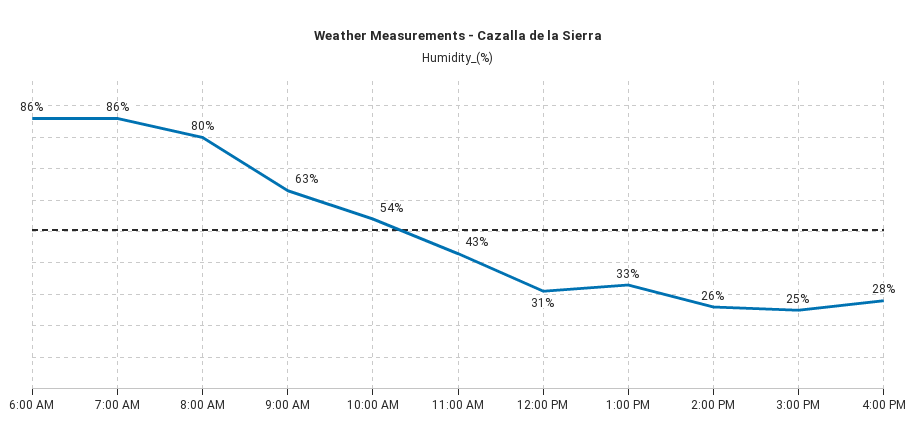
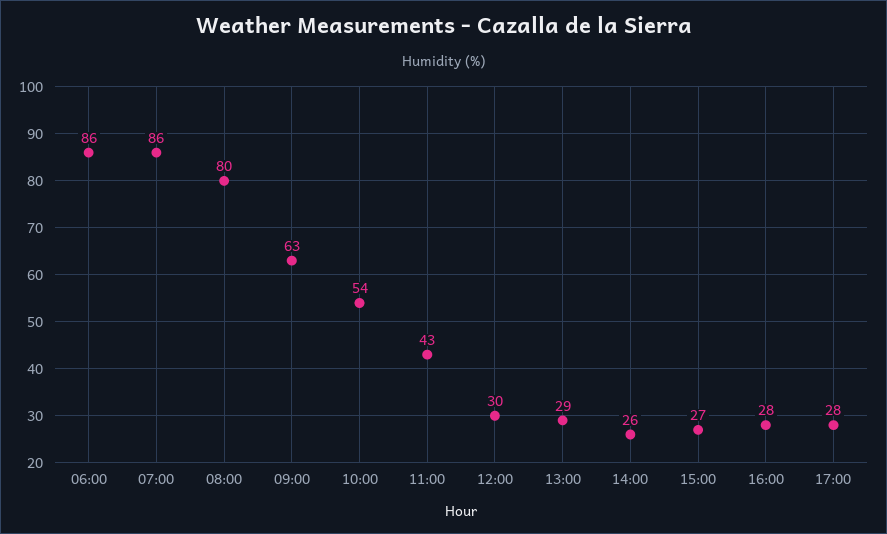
12:00 PM: 31 -> 30
1:00 PM: 33 -> 29
3:00 PM: 25 -> 27
17:00: none -> 28

